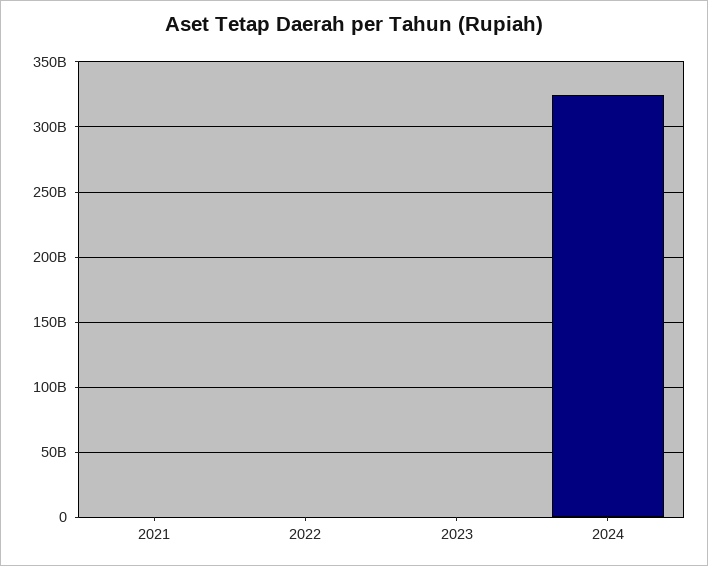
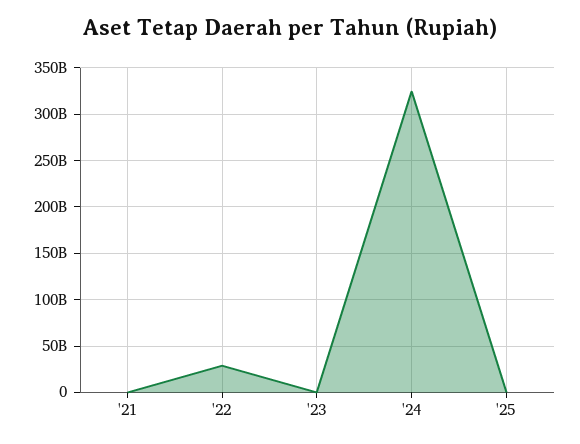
2022: 0 -> 30000000000
'25: none -> 0

